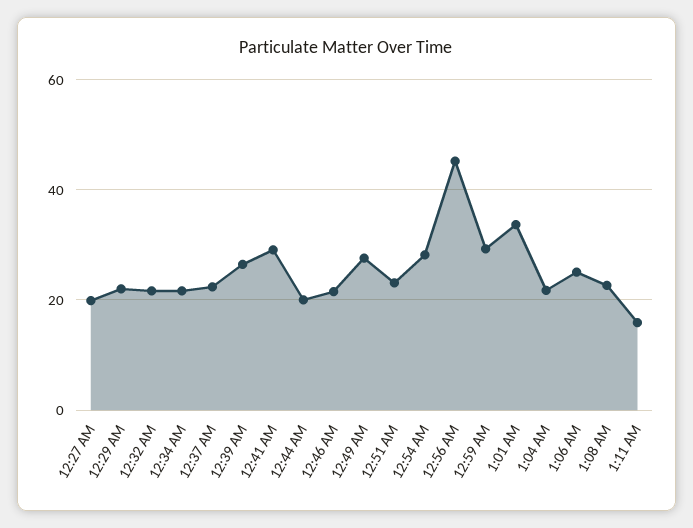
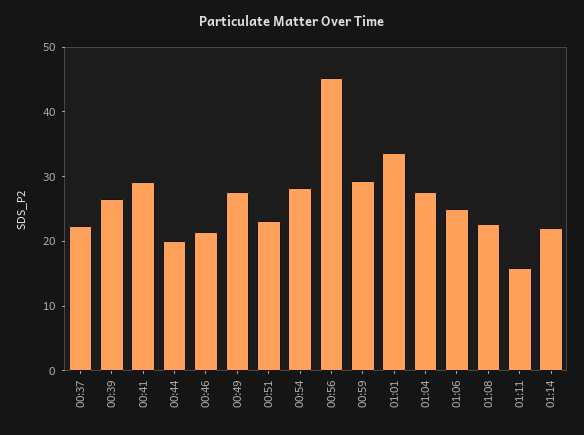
12:27 AM: 20 -> none
12:29 AM: 22 -> none
12:32 AM: 22 -> none
12:34 AM: 22 -> none
1:04 AM: 22 -> 28
01:14: none -> 22

